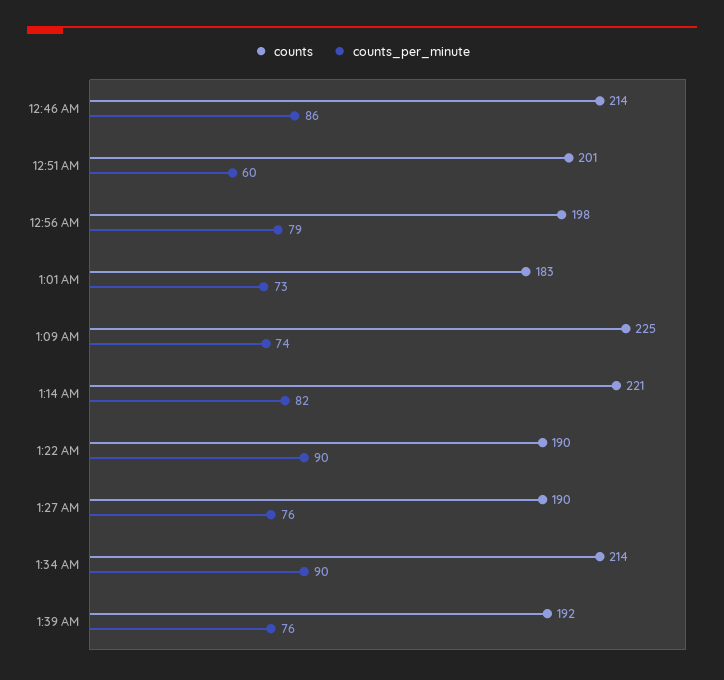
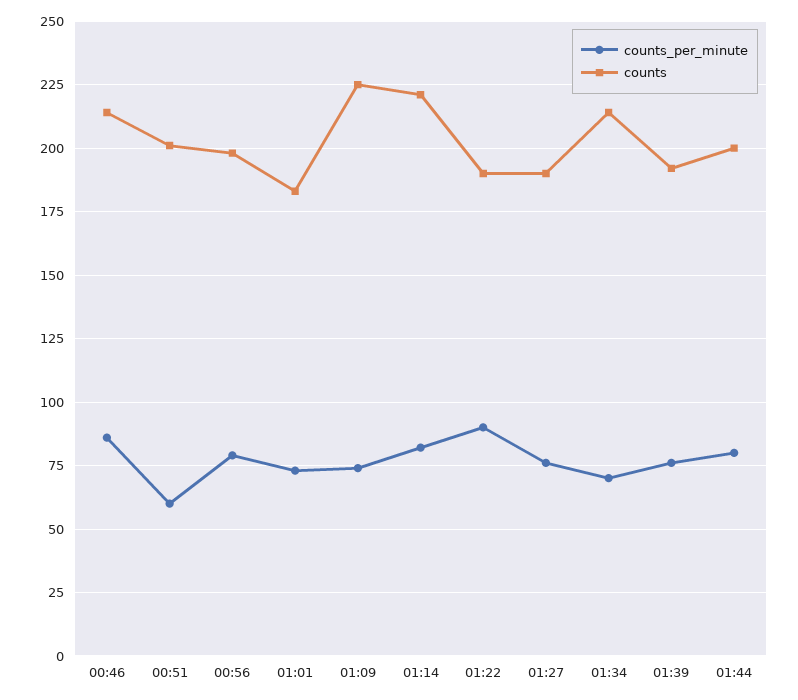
counts_per_minute, 1:34 AM: 90 -> 70
counts_per_minute, 01:44: none -> 80
counts, 01:44: none -> 200

